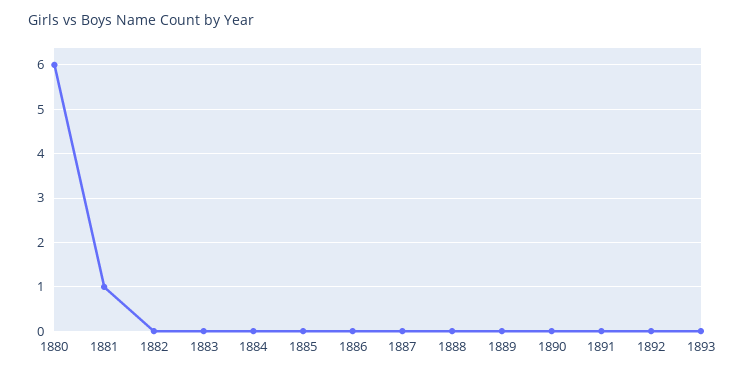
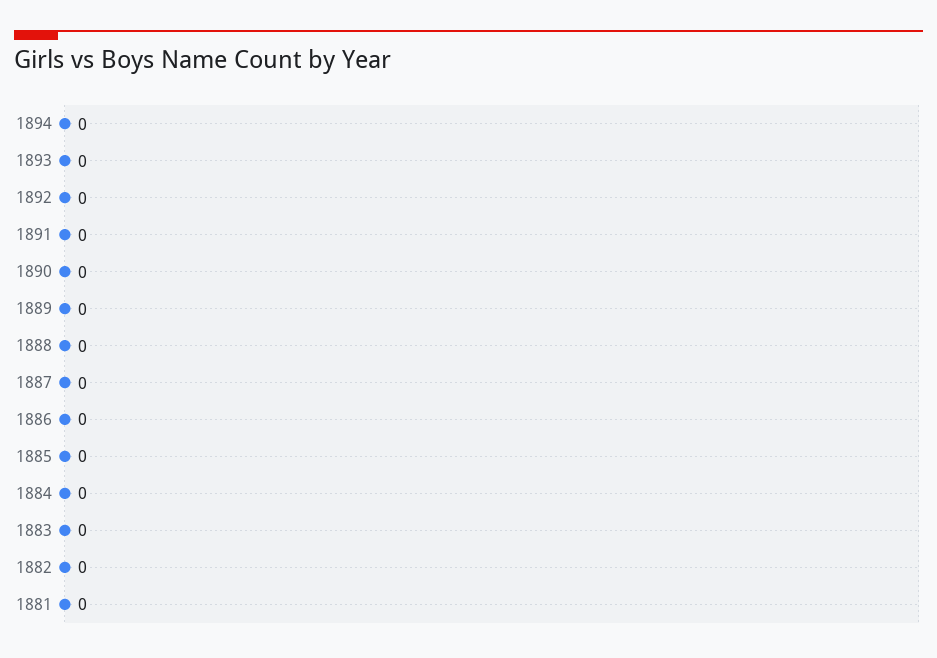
1880: 6 -> none
1881: 1 -> 0
1894: none -> 0

